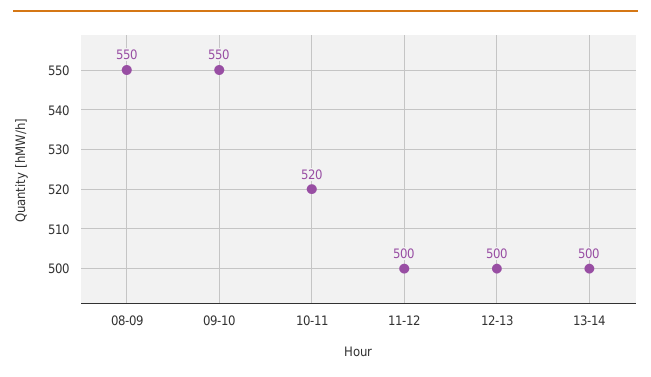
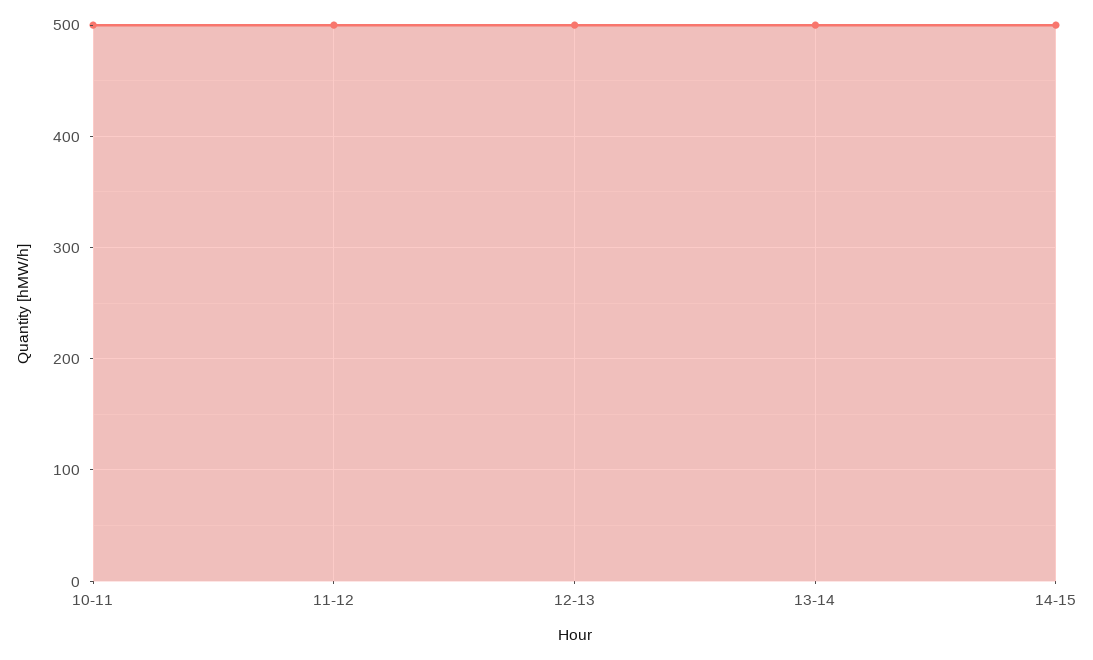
08-09: 550 -> none
09-10: 550 -> none
10-11: 520 -> 500
14-15: none -> 500

